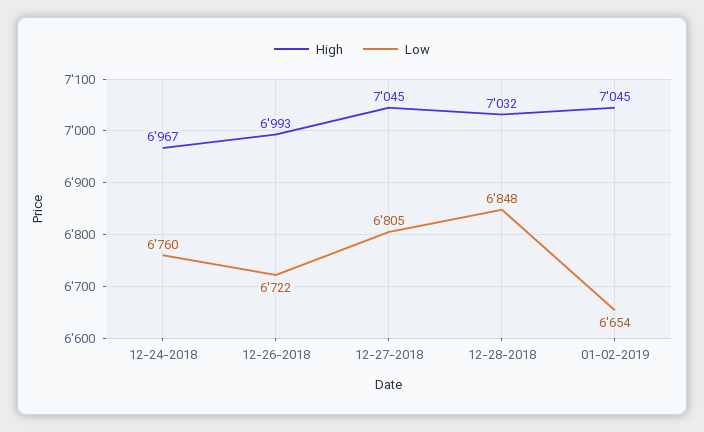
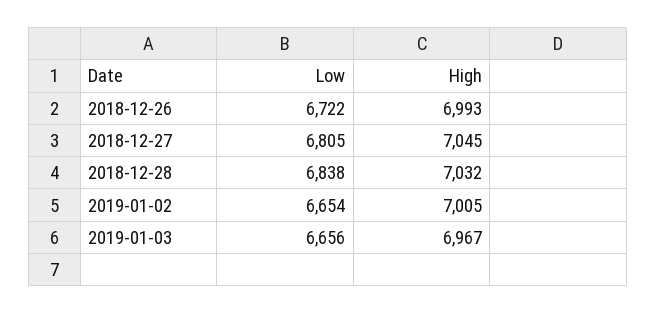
High, 12-24-2018: 6967 -> none
Low, 12-24-2018: 6760 -> none
Low, 12-28-2018: 6848 -> 6838
High, 01-02-2019: 7045 -> 7005
Low, 2019-01-03: none -> 6656
High, 2019-01-03: none -> 6967

